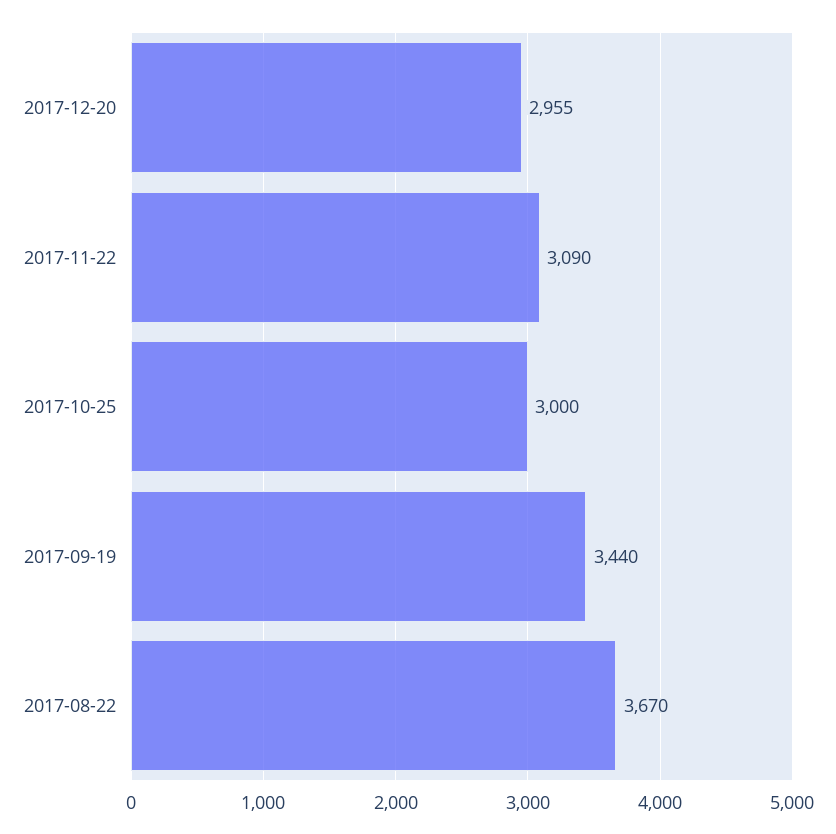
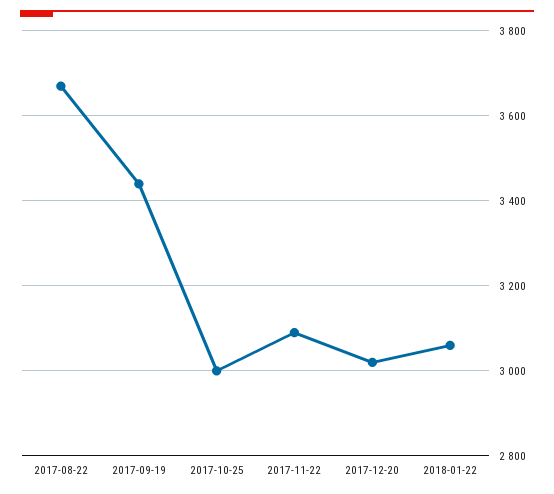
2017-12-20: 2955 -> 3020
2018-01-22: none -> 3060

